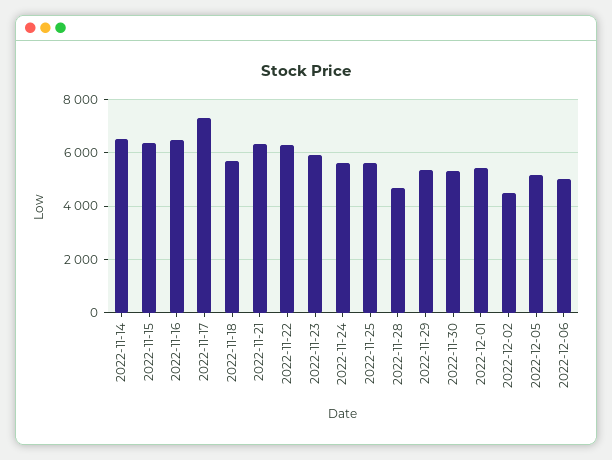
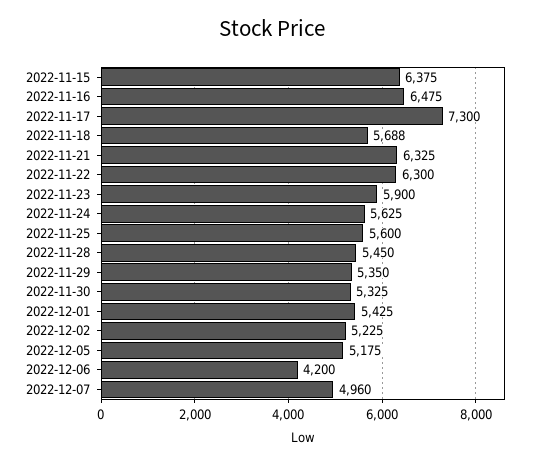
2022-11-14: 6500 -> none
2022-11-28: 4750 -> 5450
2022-12-02: 4500 -> 5225
2022-12-06: 5000 -> 4200
2022-12-07: none -> 4960

